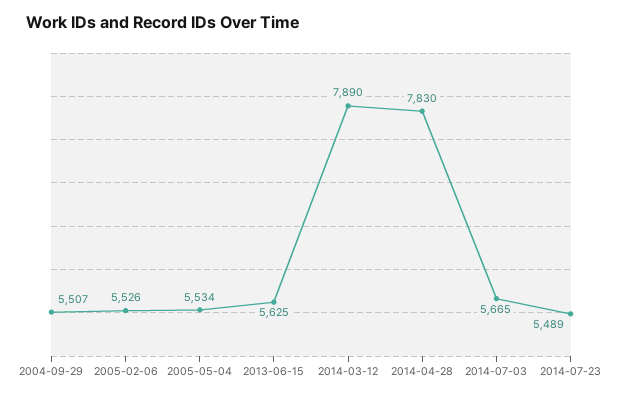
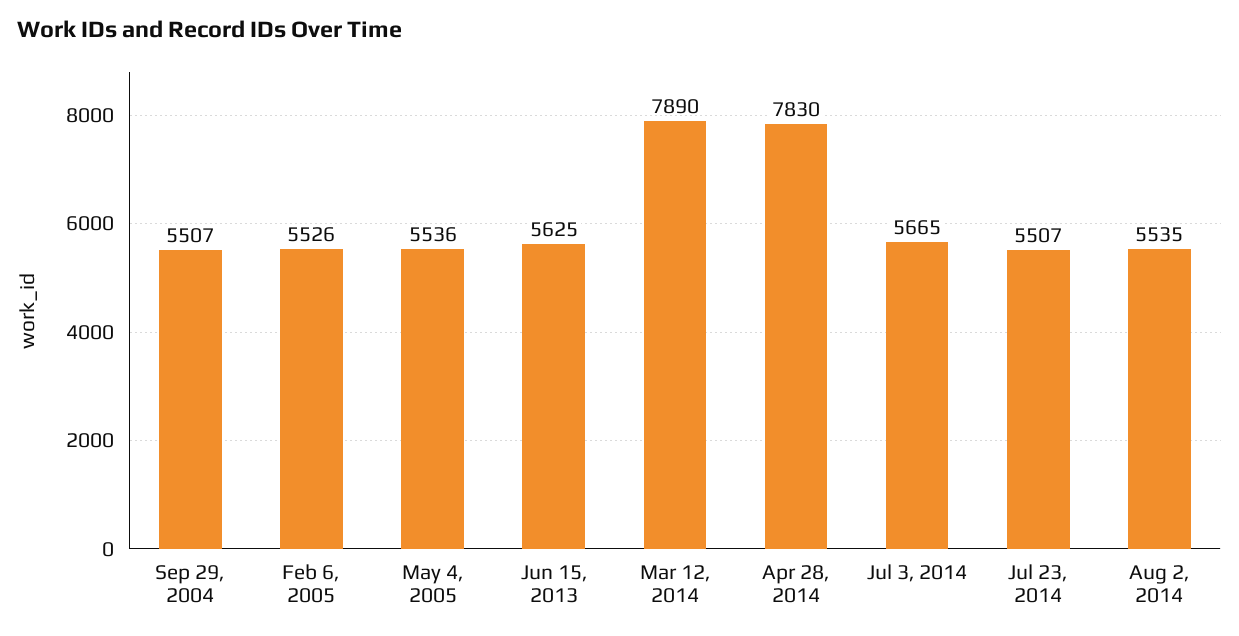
2005-05-04: 5534 -> 5536
2014-07-23: 5489 -> 5507
Aug 2, 2014: none -> 5535

